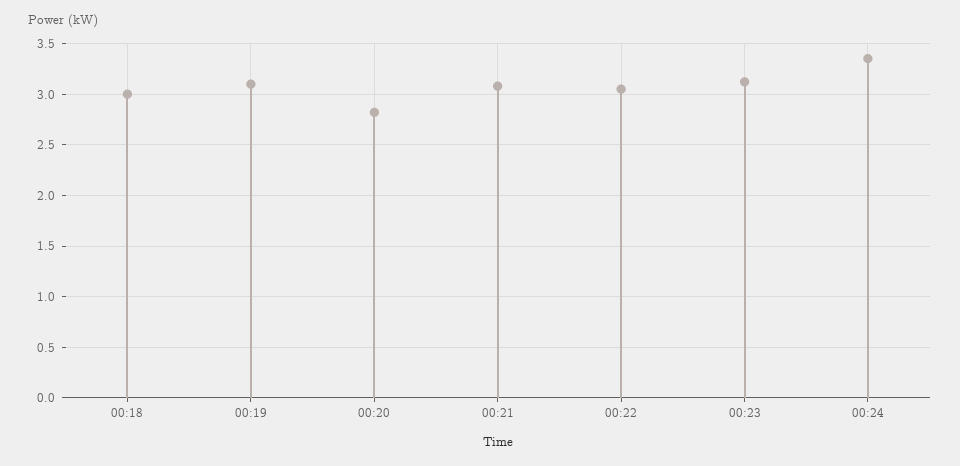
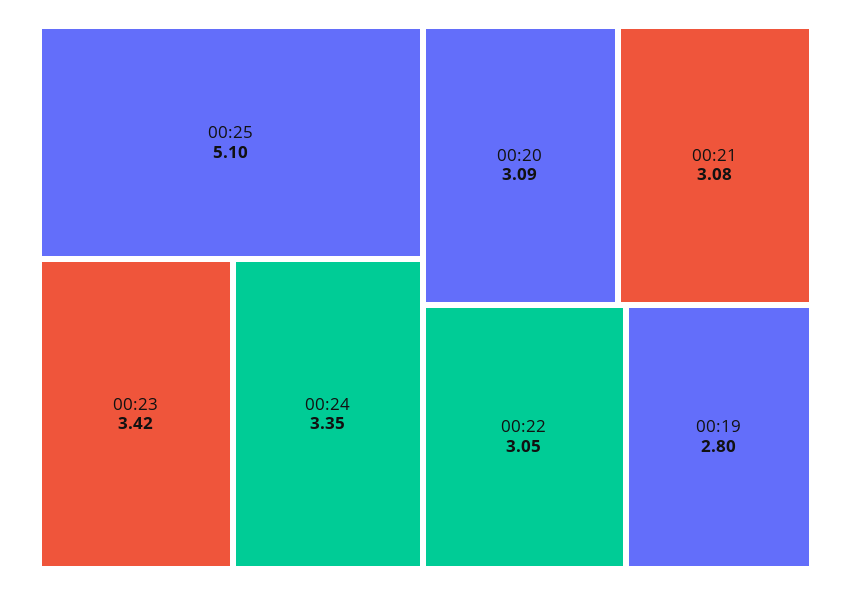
00:18: 3 -> none
00:19: 3.1 -> 2.8
00:20: 2.8 -> 3.09
00:23: 3.1 -> 3.42
00:25: none -> 5.1

